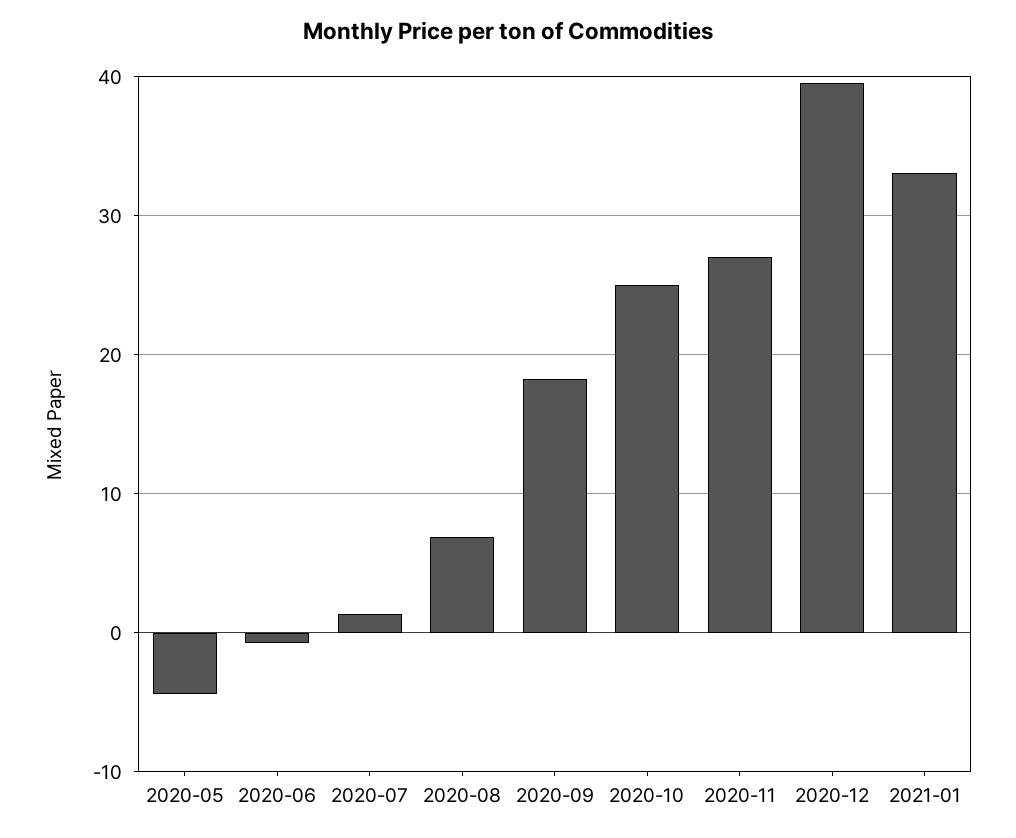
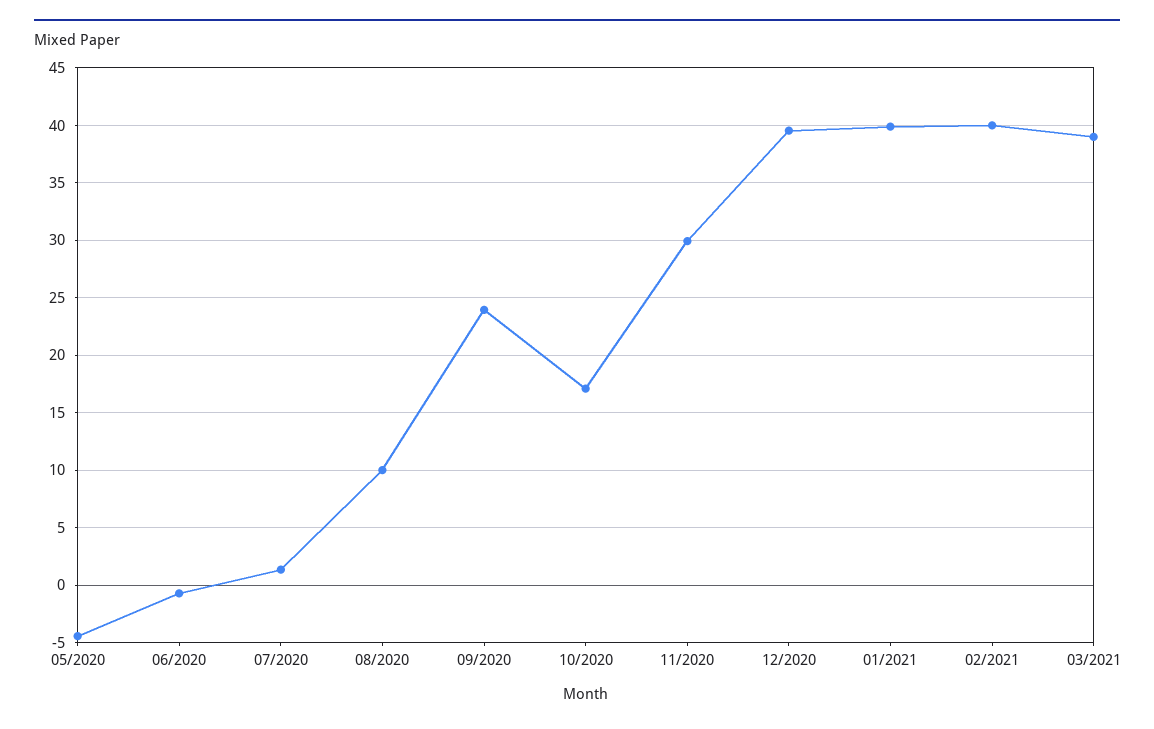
2020-08: 7 -> 10
2020-09: 18 -> 24
2020-10: 25 -> 17
2020-11: 27 -> 30
2021-01: 33 -> 40
02/2021: none -> 40
03/2021: none -> 39

